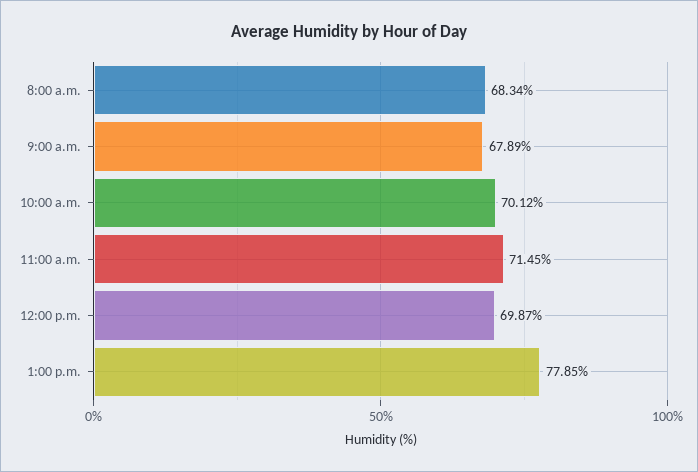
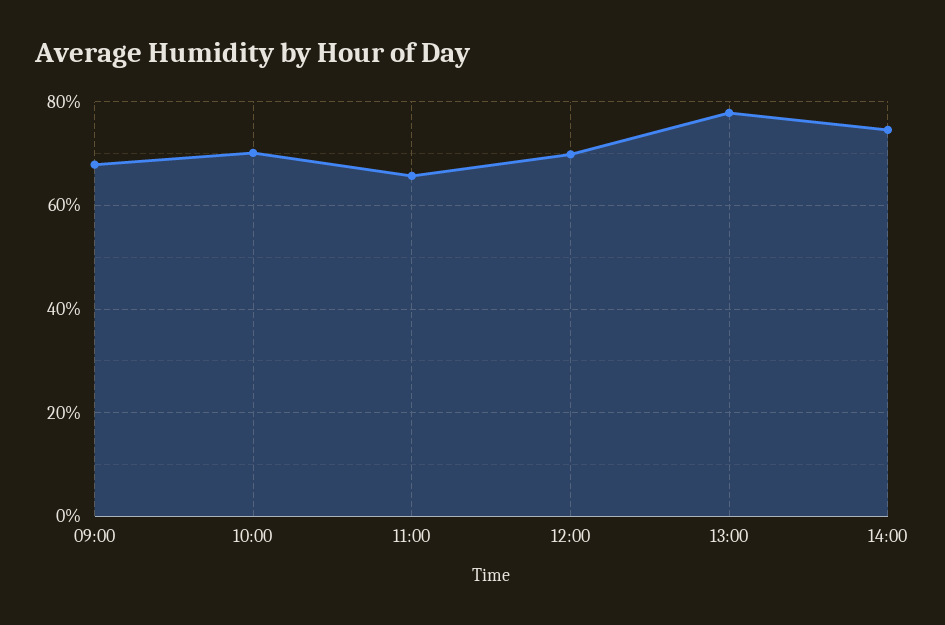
8:00 a.m.: 68.34 -> none
11:00 a.m.: 71.45 -> 66
14:00: none -> 74

